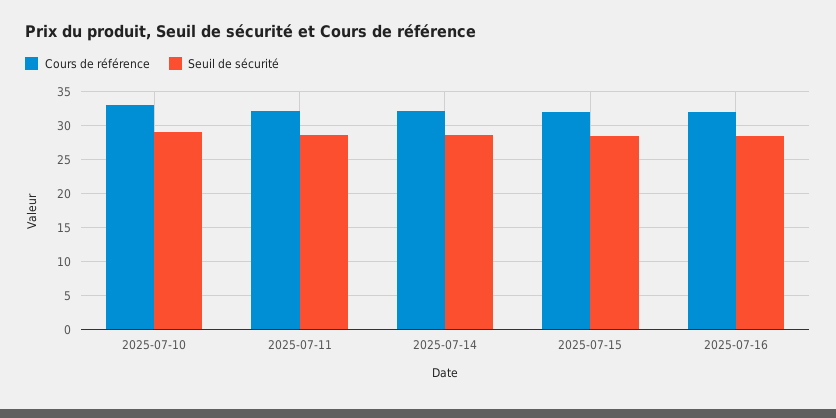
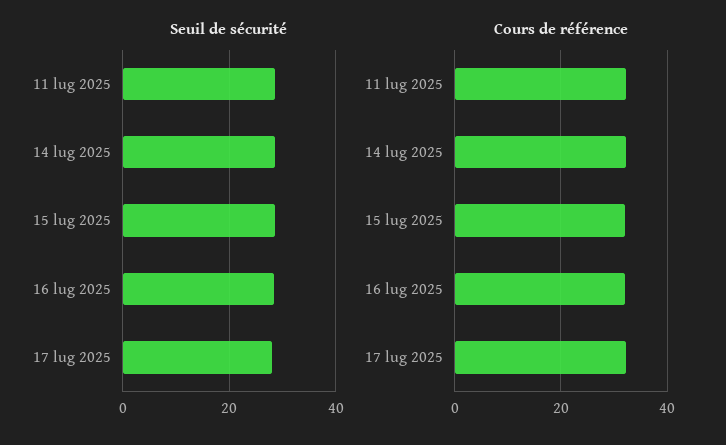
Cours de référence, 2025-07-10: 33 -> none
Seuil de sécurité, 2025-07-10: 29 -> none
Seuil de sécurité, 17 lug 2025: none -> 28
Cours de référence, 17 lug 2025: none -> 32

